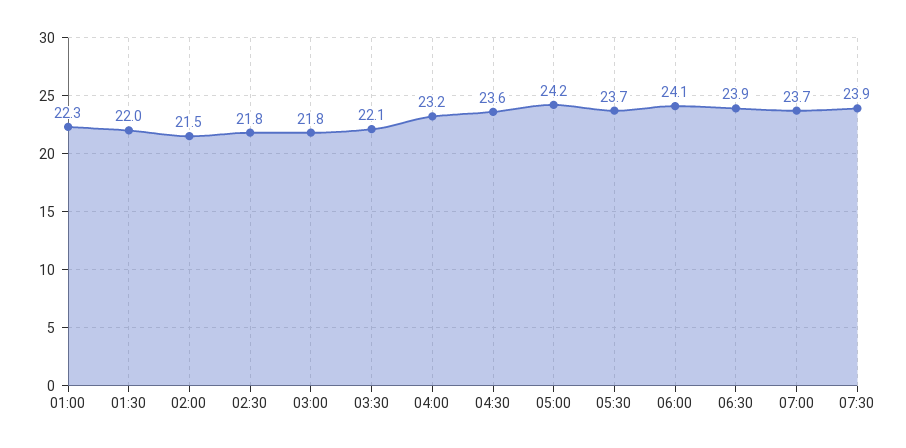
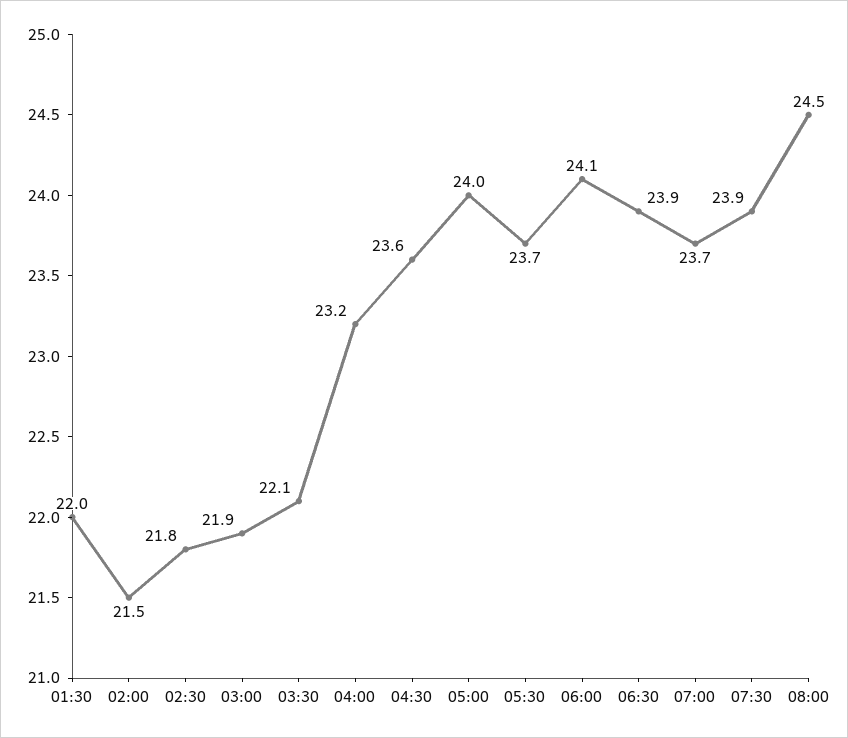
01:00: 22.3 -> none
03:00: 21.8 -> 21.9
05:00: 24.2 -> 24
08:00: none -> 24.5

